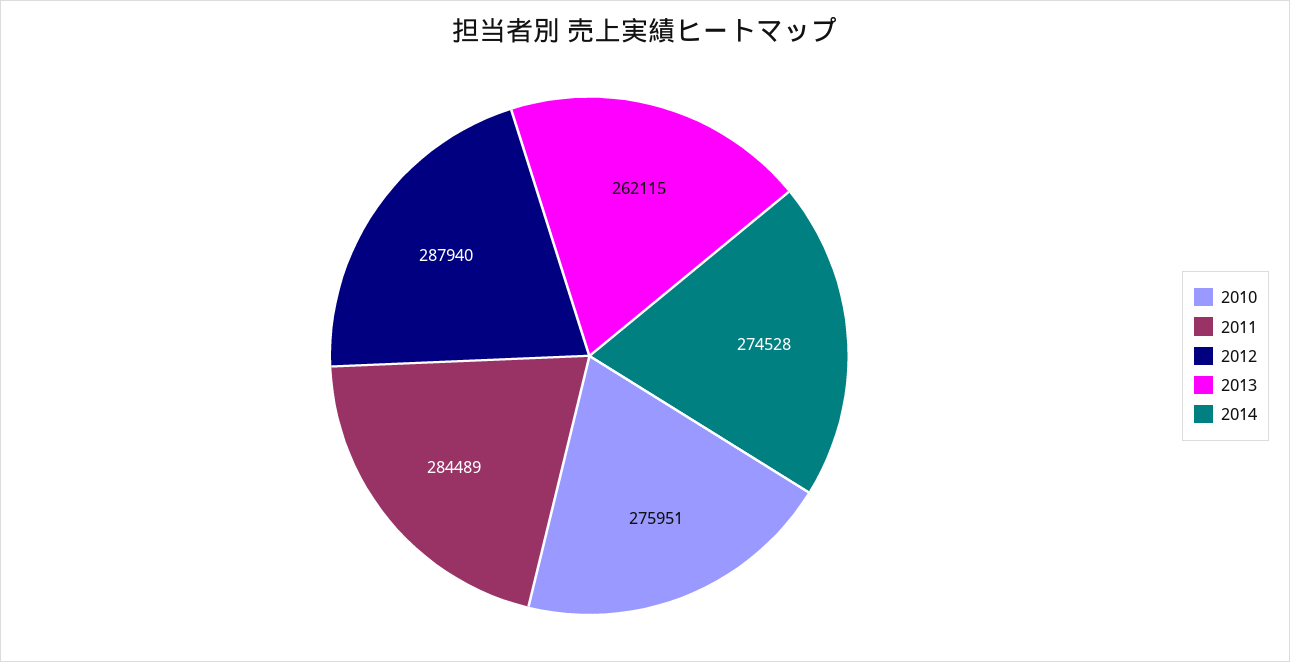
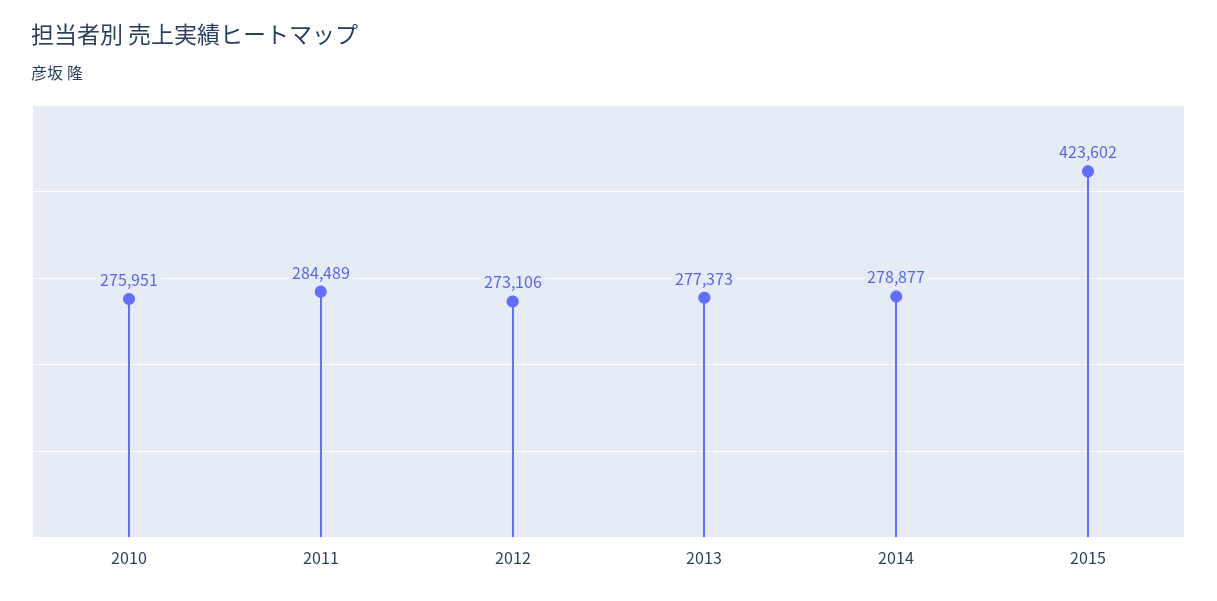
2012: 287940 -> 273106
2013: 262115 -> 277373
2014: 274528 -> 278877
2015: none -> 423602

